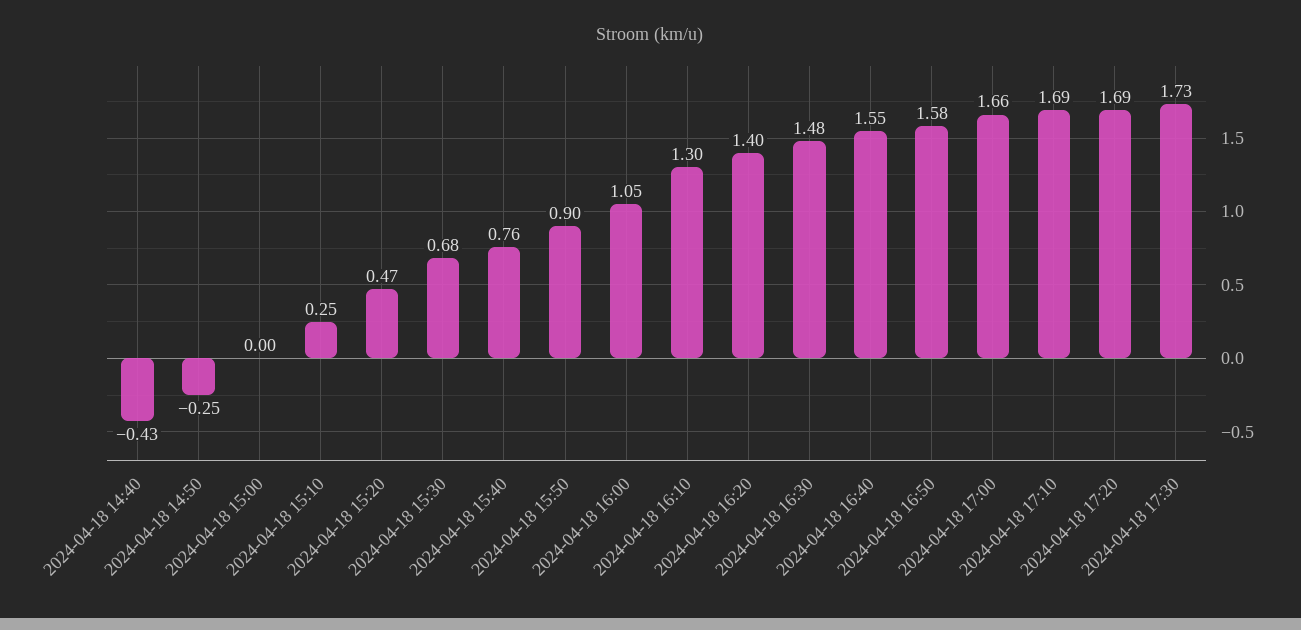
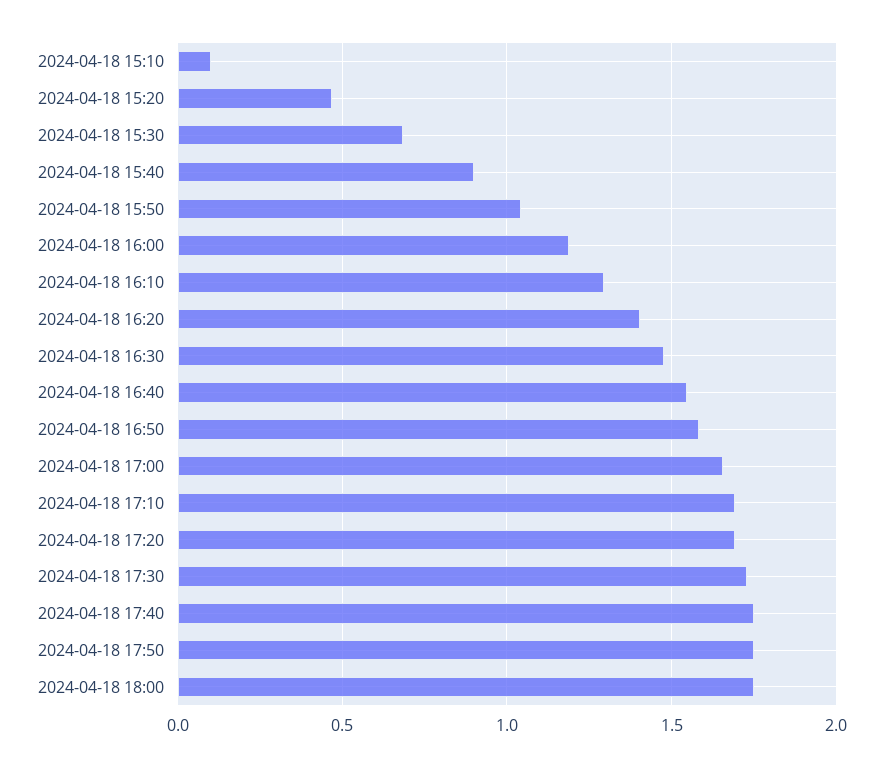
2024-04-18 14:40: -0.43 -> none
2024-04-18 14:50: -0.25 -> none
2024-04-18 15:00: 0 -> none
2024-04-18 15:10: 0.25 -> 0.1
2024-04-18 15:40: 0.76 -> 0.9
2024-04-18 15:50: 0.9 -> 1.05
2024-04-18 16:00: 1.05 -> 1.2
2024-04-18 17:40: none -> 1.75
2024-04-18 17:50: none -> 1.75
2024-04-18 18:00: none -> 1.75

